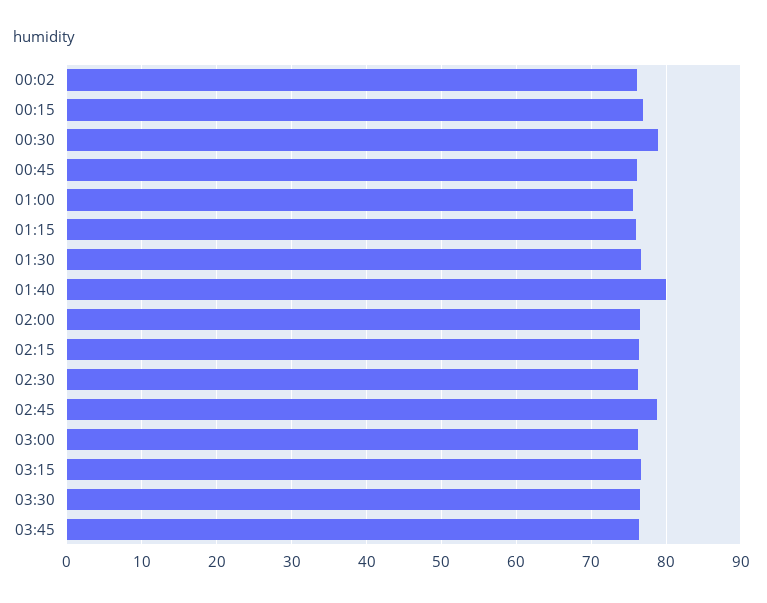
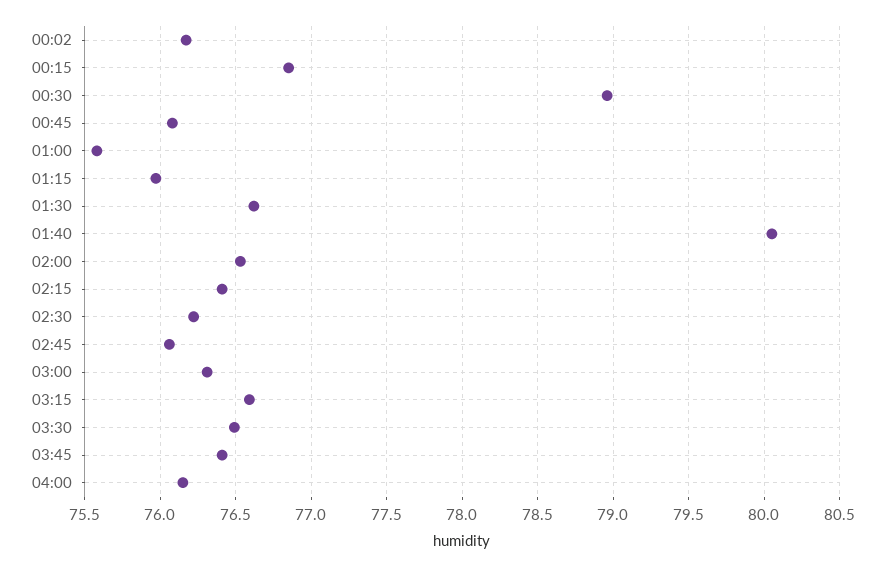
02:45: 79 -> 76.05
04:00: none -> 76.15

